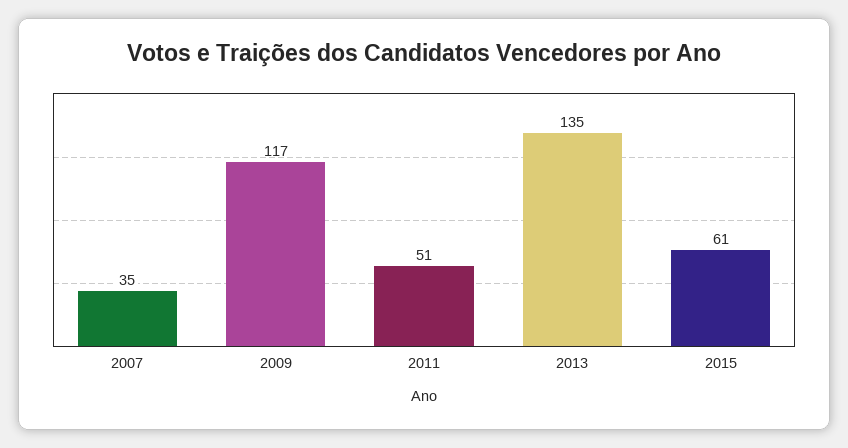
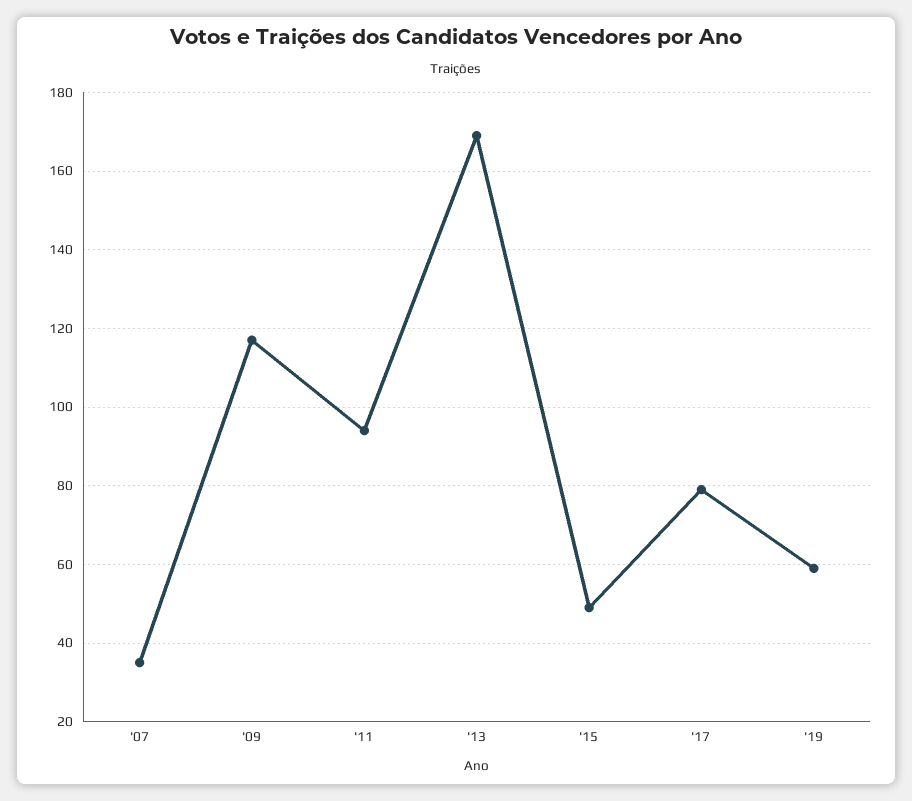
2011: 51 -> 95
2013: 135 -> 170
2015: 61 -> 50
'17: none -> 80
'19: none -> 60

